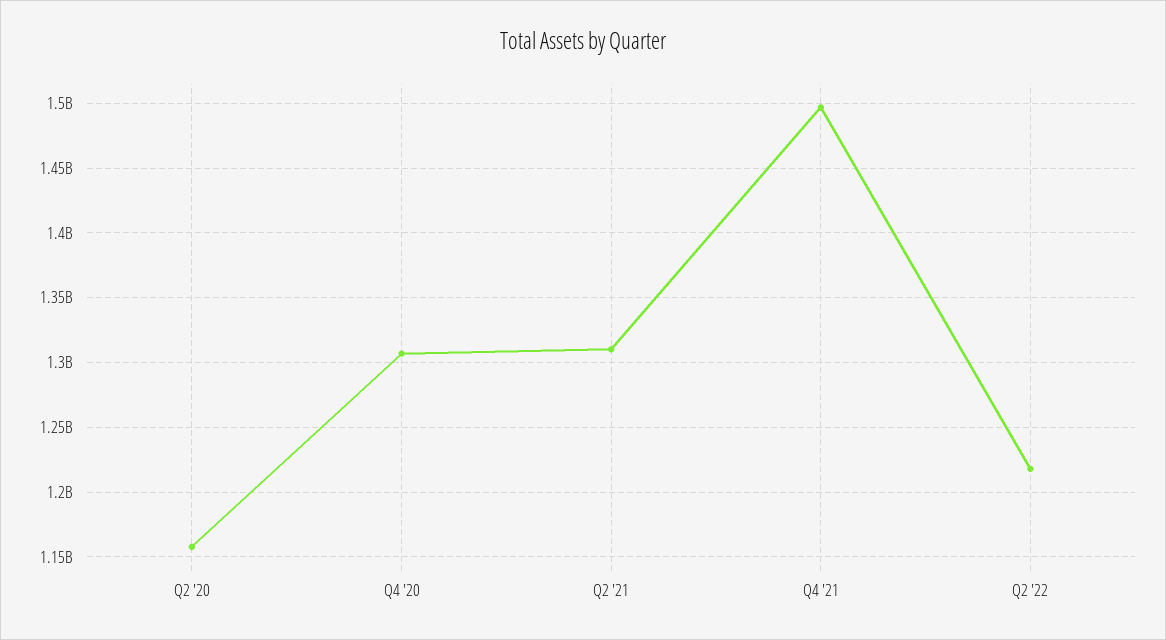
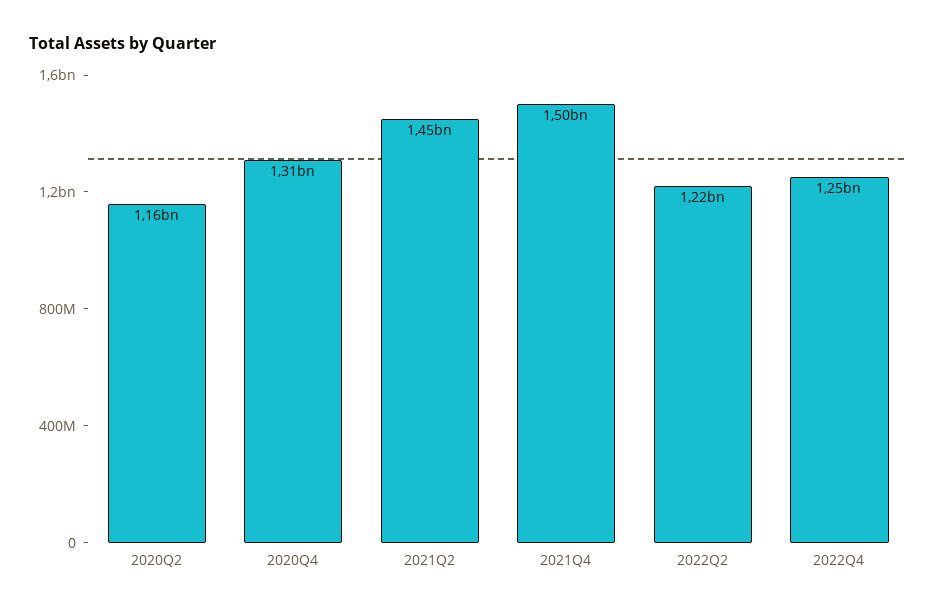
Q2 '21: 1310000000 -> 1450000000
2022Q4: none -> 1250000000

